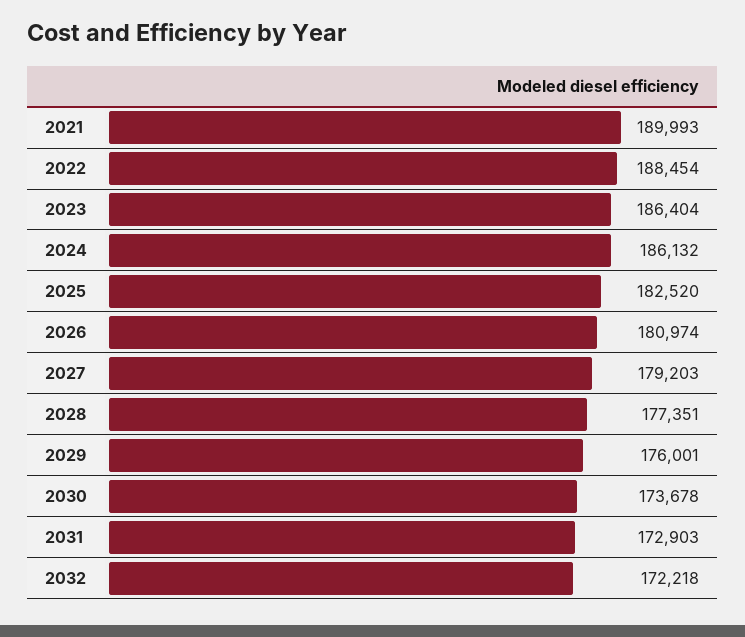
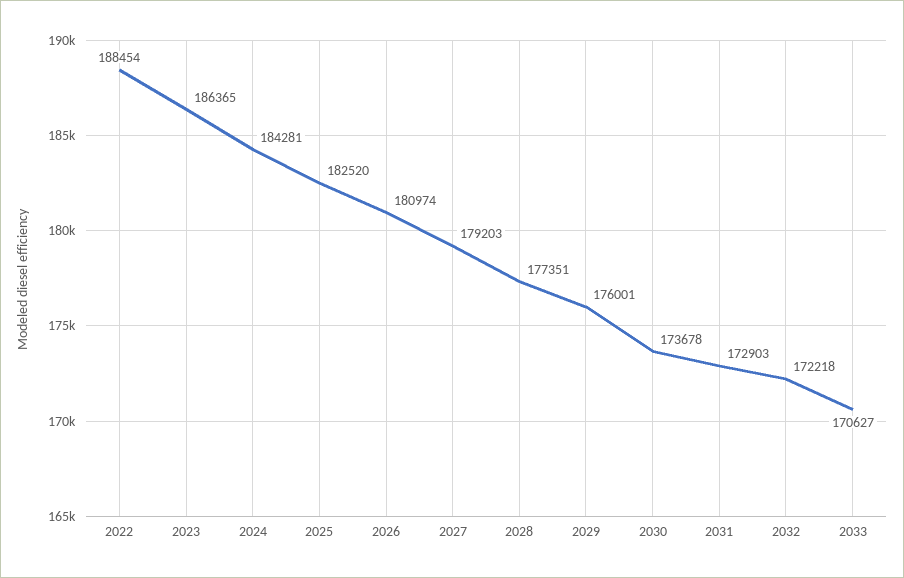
2021: 189993 -> none
2023: 186404 -> 186365
2024: 186132 -> 184281
2033: none -> 170627

